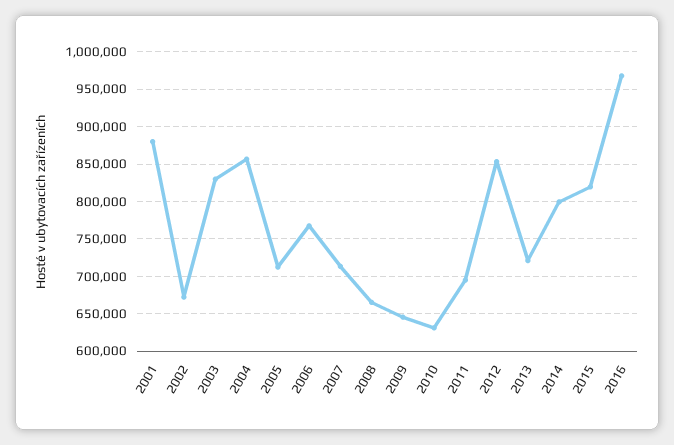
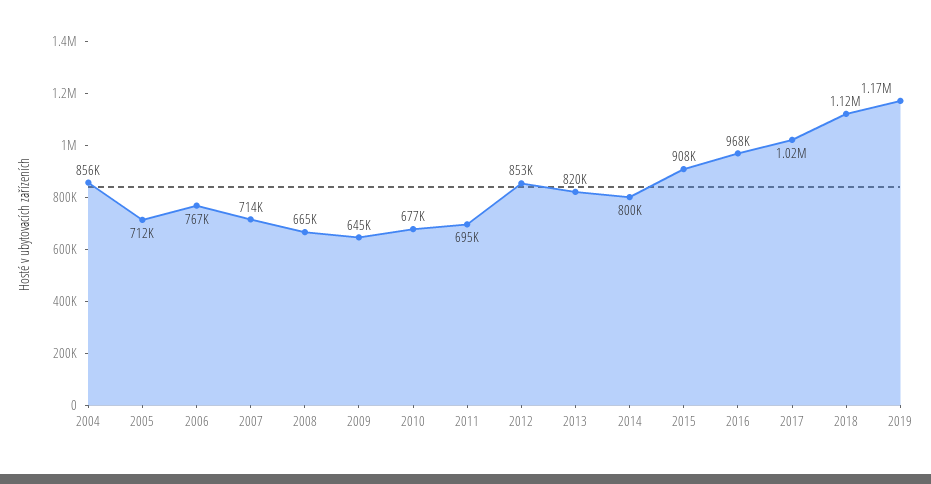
2001: 880000 -> none
2002: 670000 -> none
2003: 830000 -> none
2010: 630000 -> 677000
2013: 720000 -> 820000
2015: 820000 -> 908000
2017: none -> 1020000
2018: none -> 1120000
2019: none -> 1170000

